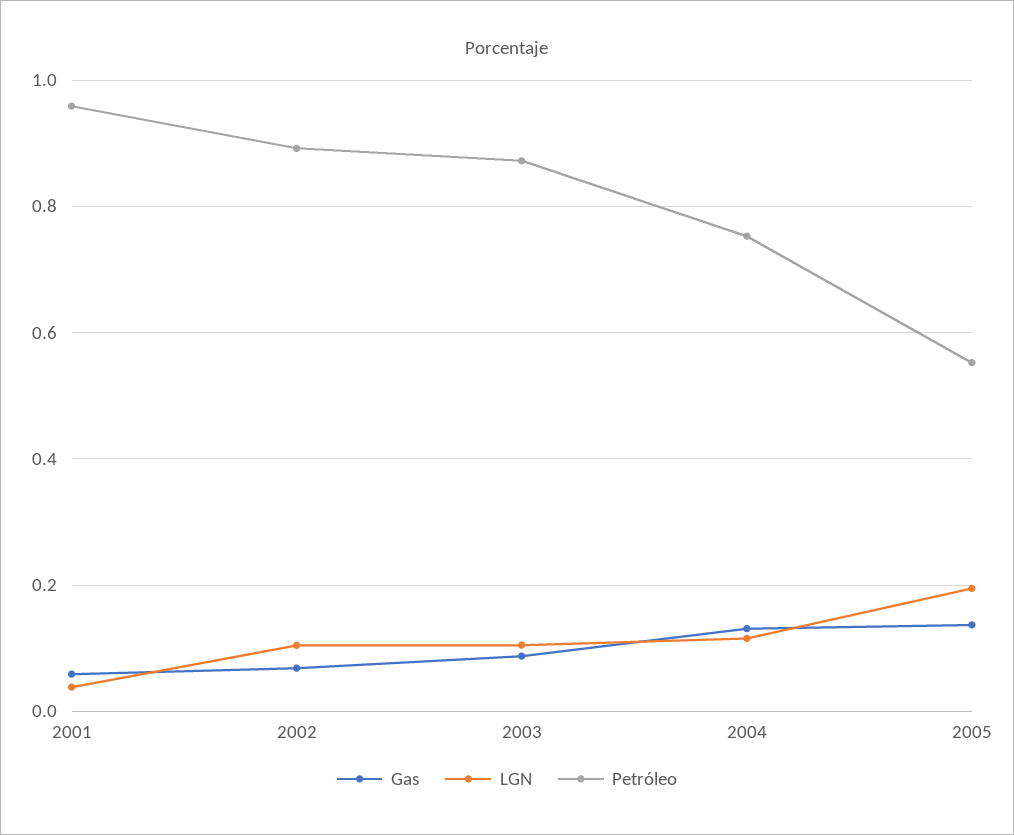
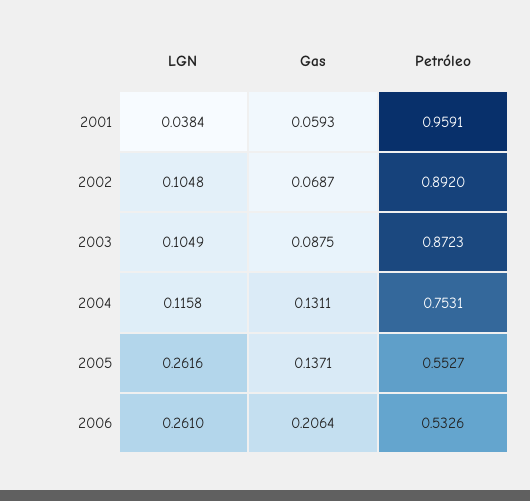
LGN, 2005: 0.2 -> 0.2616
LGN, 2006: none -> 0.261
Gas, 2006: none -> 0.2064
Petróleo, 2006: none -> 0.5326

